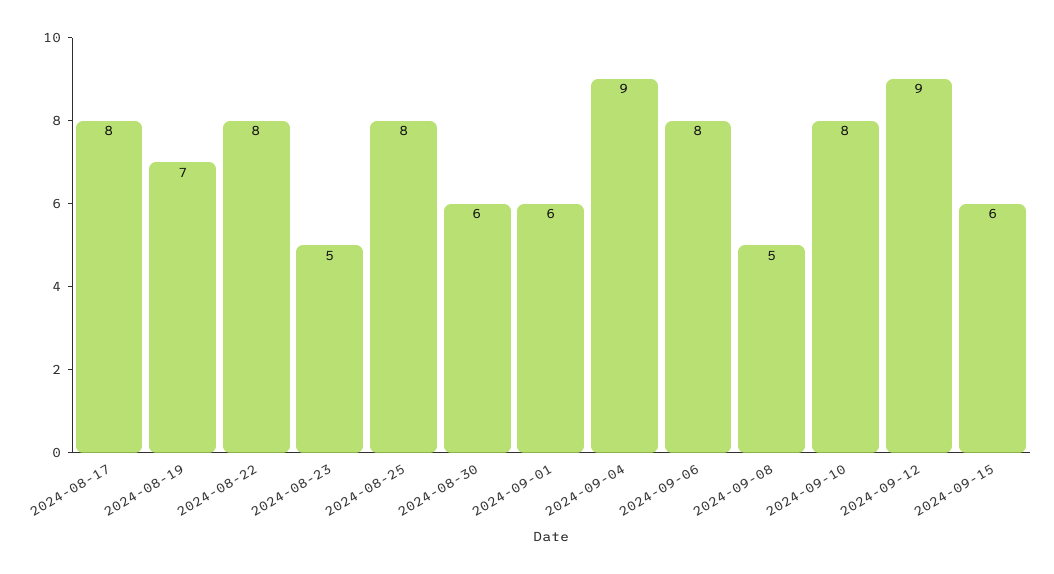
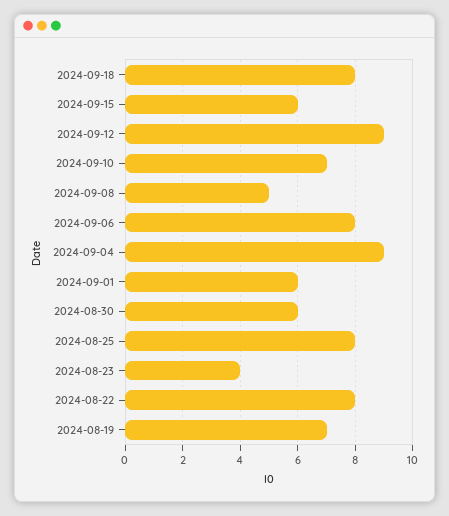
2024-08-17: 8 -> none
2024-08-23: 5 -> 4
2024-09-10: 8 -> 7
2024-09-18: none -> 8

